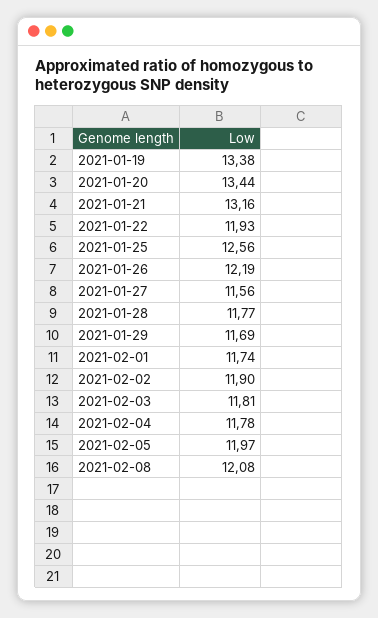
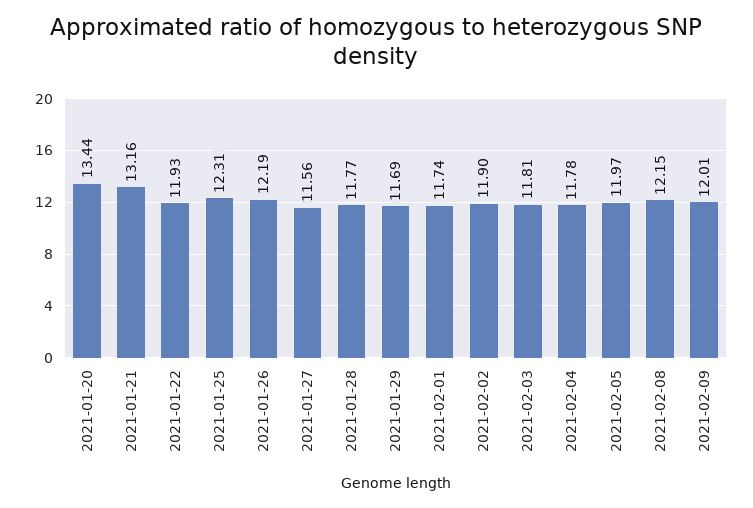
2021-01-19: 13.38 -> none
2021-01-25: 12.56 -> 12.31
2021-02-08: 12.08 -> 12.15
2021-02-09: none -> 12.01

